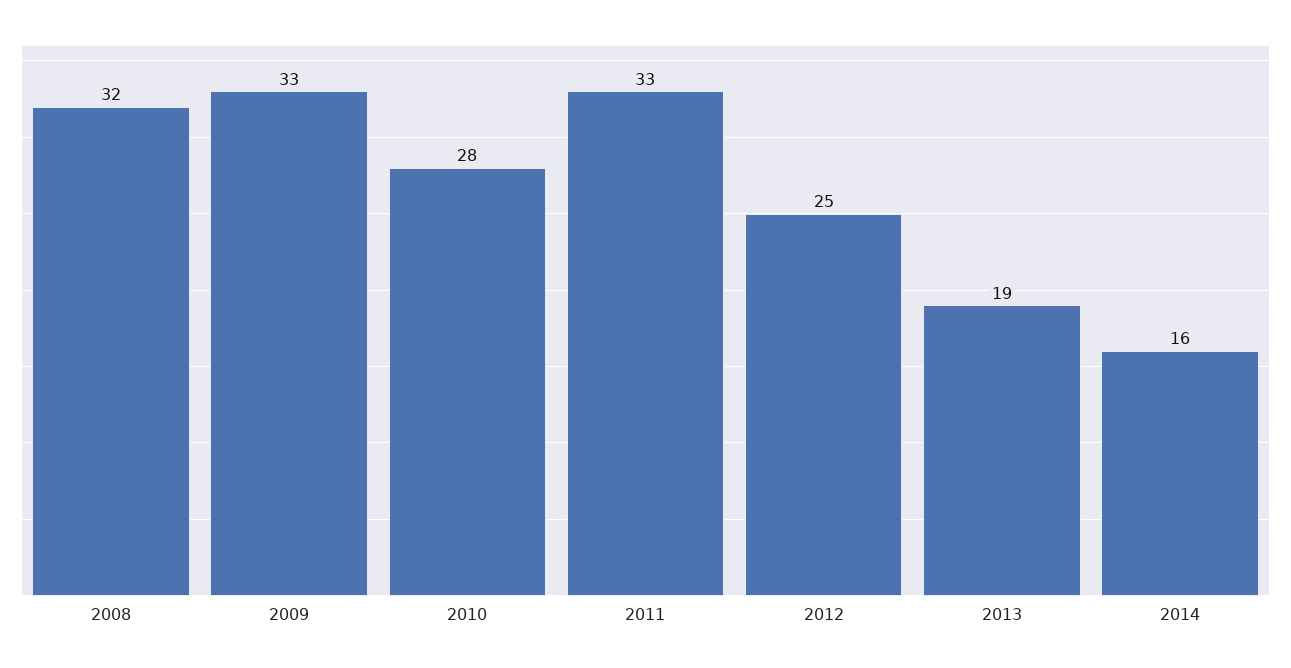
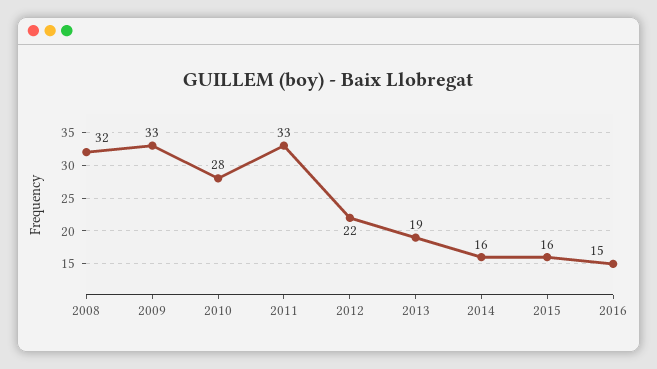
2012: 25 -> 22
2015: none -> 16
2016: none -> 15

